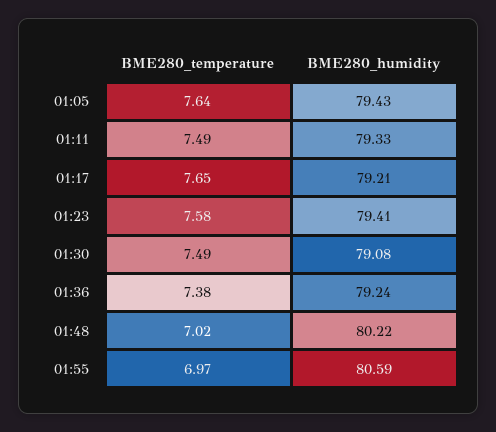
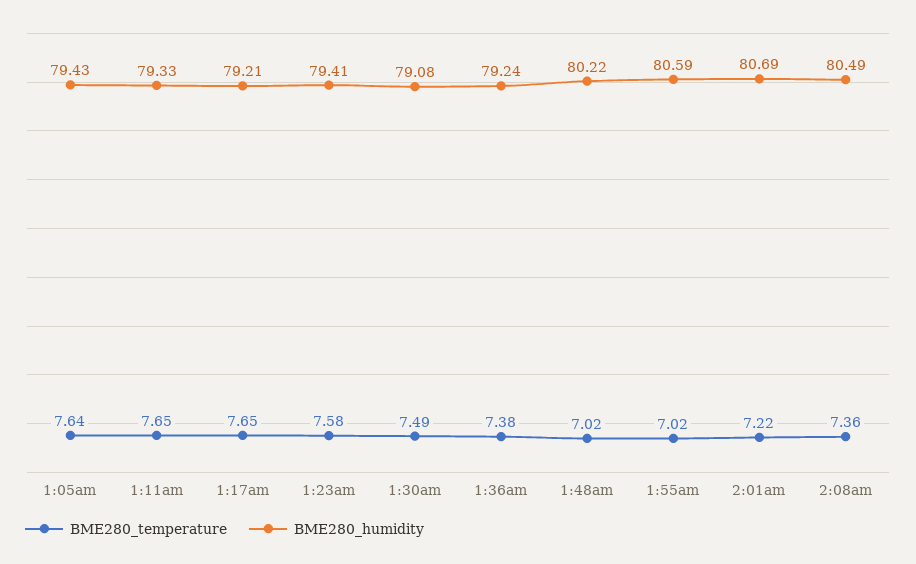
BME280_temperature, 01:11: 7.49 -> 7.65
BME280_temperature, 01:55: 6.97 -> 7.02
BME280_temperature, 2:01am: none -> 7.22
BME280_humidity, 2:01am: none -> 80.69
BME280_temperature, 2:08am: none -> 7.36
BME280_humidity, 2:08am: none -> 80.49

